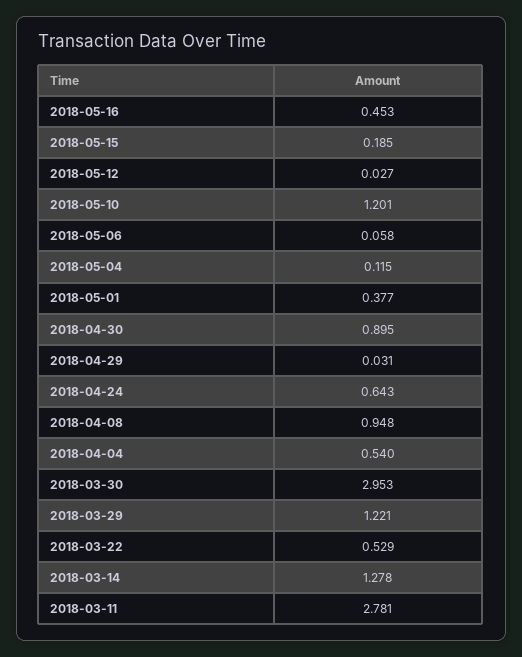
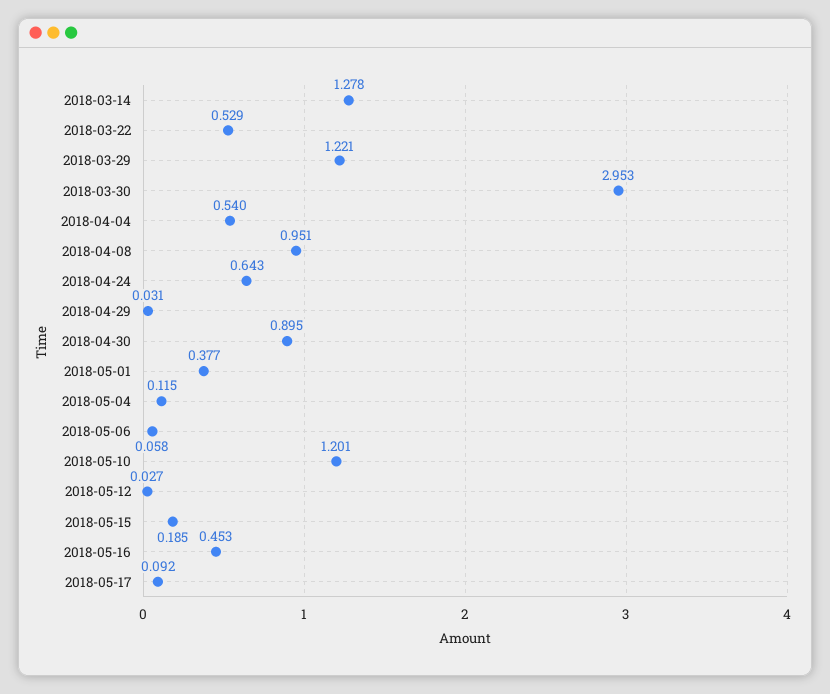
2018-04-08: 0.948 -> 0.951
2018-03-11: 2.781 -> none
2018-05-17: none -> 0.092

